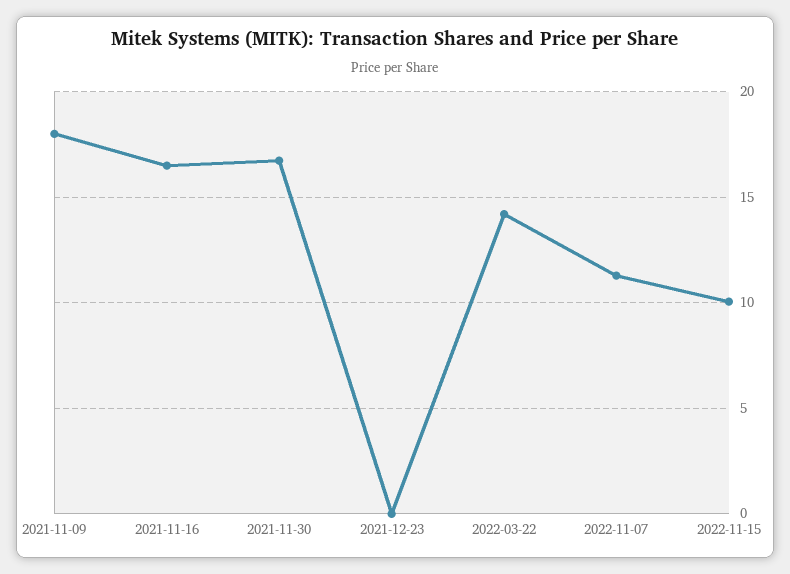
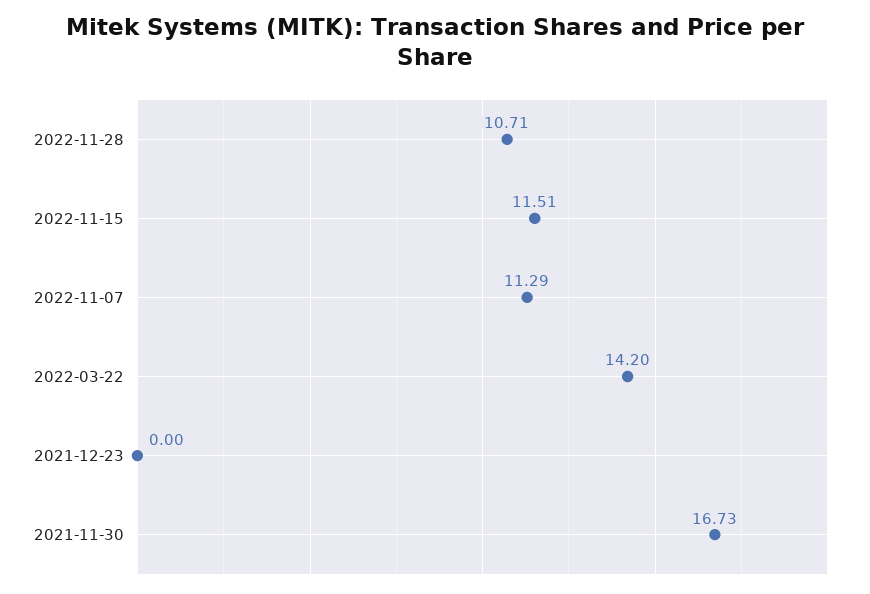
2021-11-09: 18 -> none
2021-11-16: 16.5 -> none
2022-11-15: 10 -> 11.51
2022-11-28: none -> 10.71

